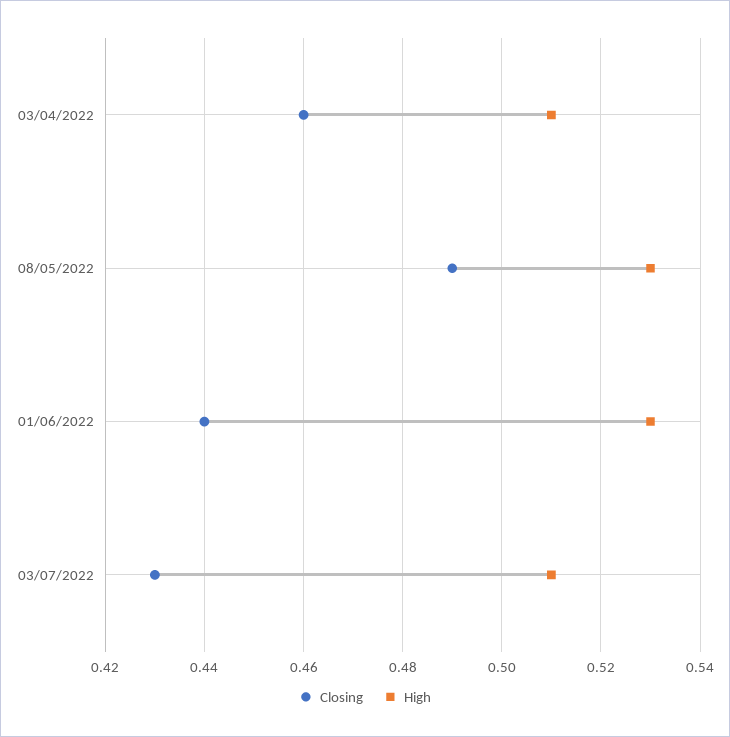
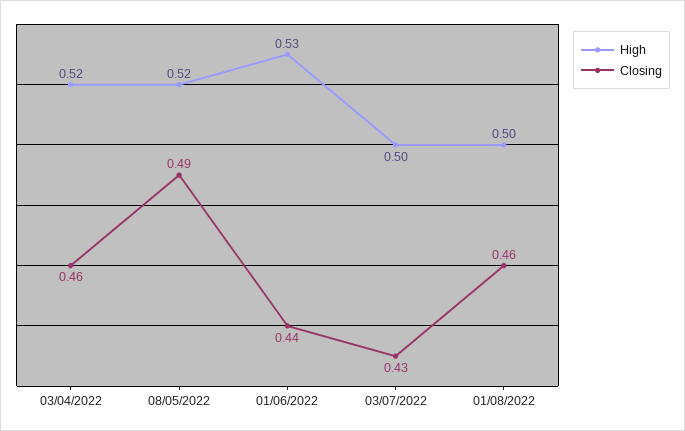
High, 03/04/2022: 0.51 -> 0.52
High, 08/05/2022: 0.53 -> 0.52
High, 03/07/2022: 0.51 -> 0.5
High, 01/08/2022: none -> 0.5
Closing, 01/08/2022: none -> 0.46

